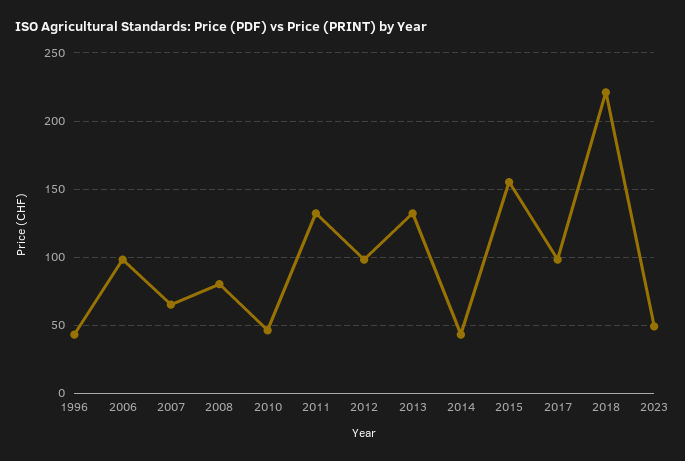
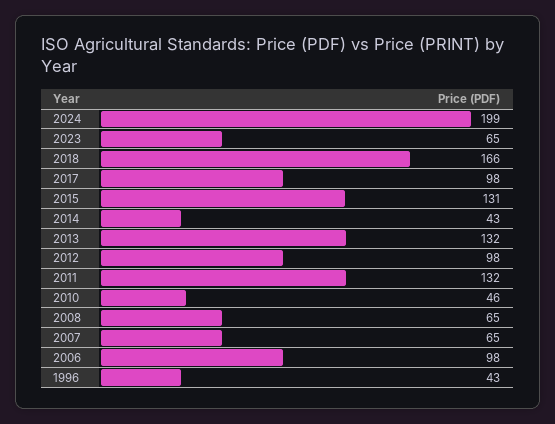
2008: 80 -> 65
2015: 155 -> 131
2018: 220 -> 166
2023: 50 -> 65
2024: none -> 199

